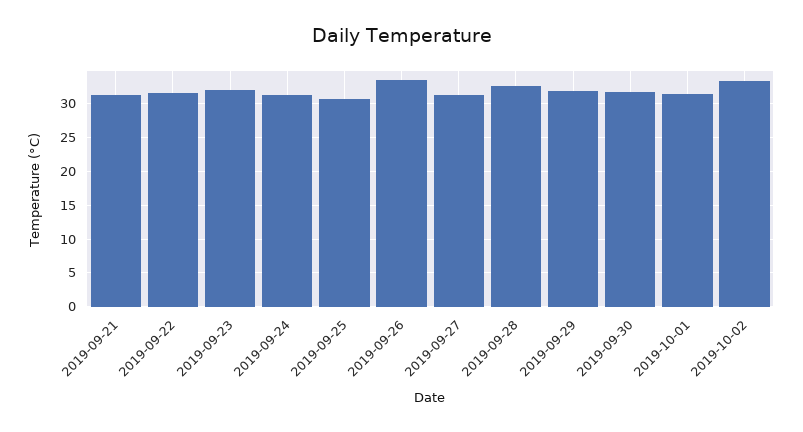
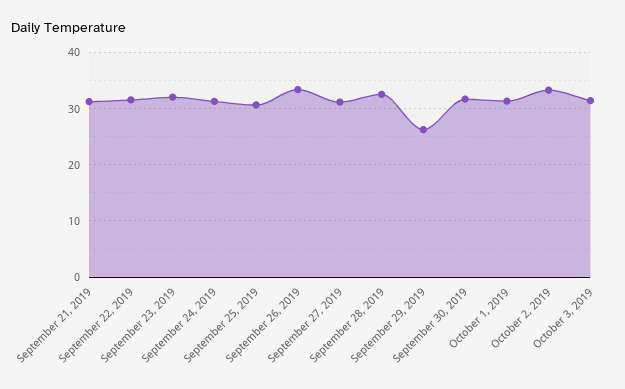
2019-09-29: 32 -> 26
October 3, 2019: none -> 32

